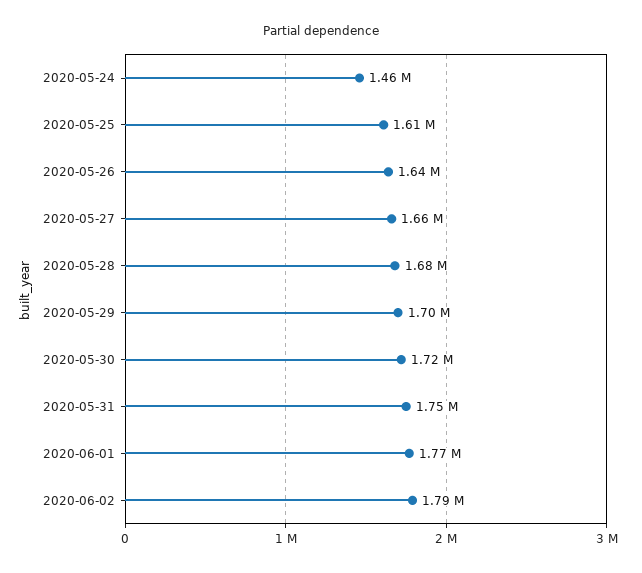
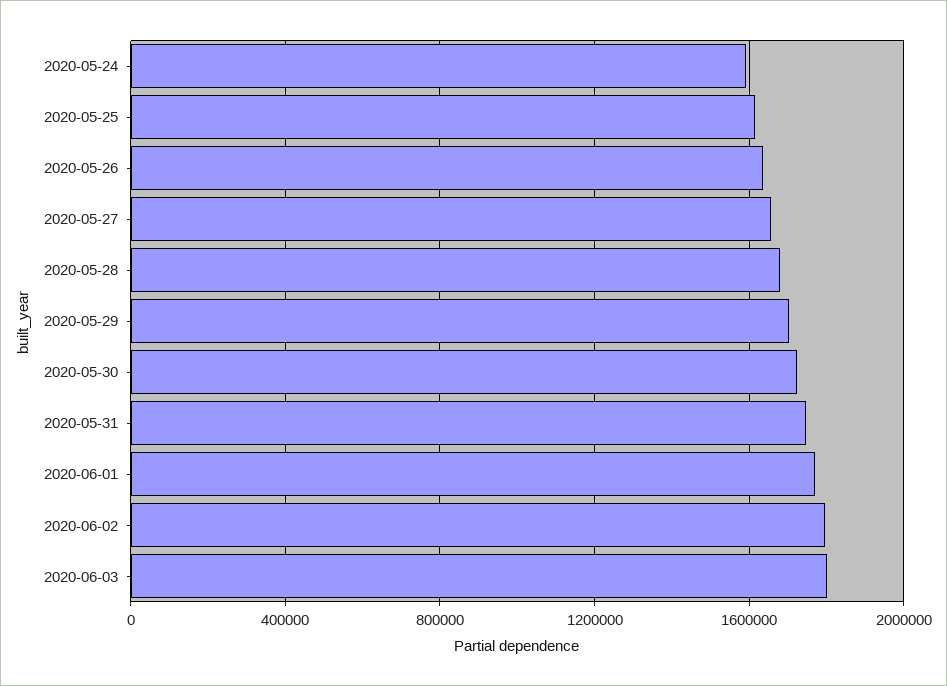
2020-05-24: 1460000 -> 1600000
2020-06-03: none -> 1800000

